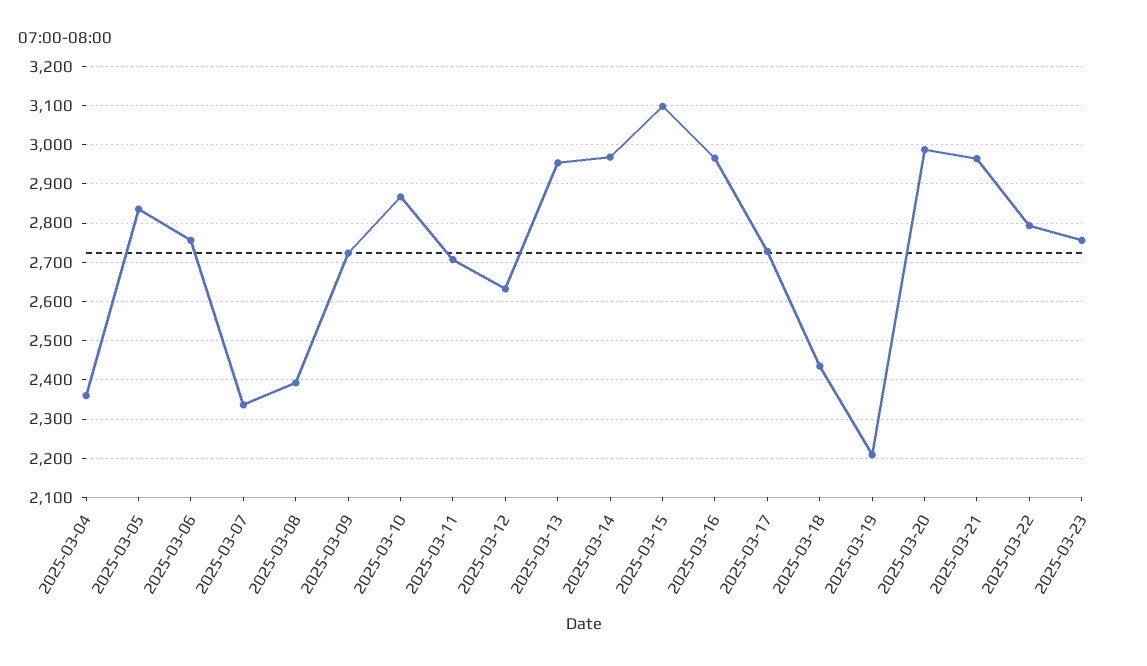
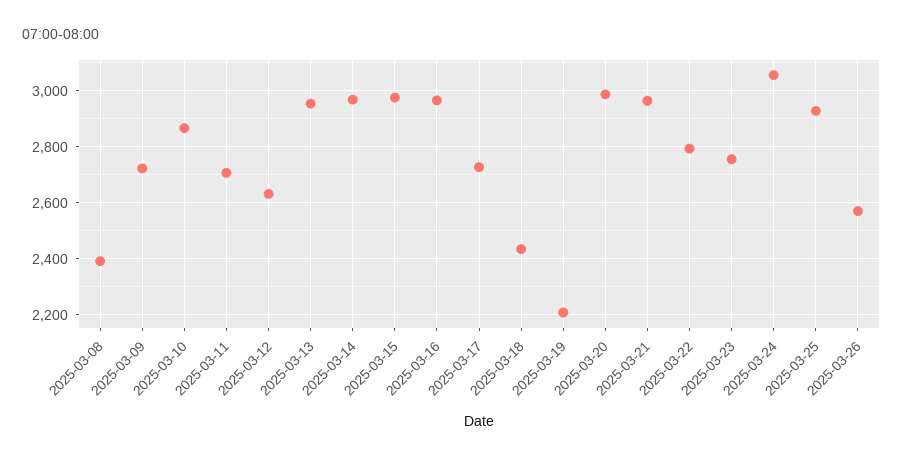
2025-03-04: 2360 -> none
2025-03-05: 2840 -> none
2025-03-06: 2760 -> none
2025-03-07: 2340 -> none
2025-03-15: 3100 -> 2975
2025-03-24: none -> 3050
2025-03-25: none -> 2925
2025-03-26: none -> 2575

